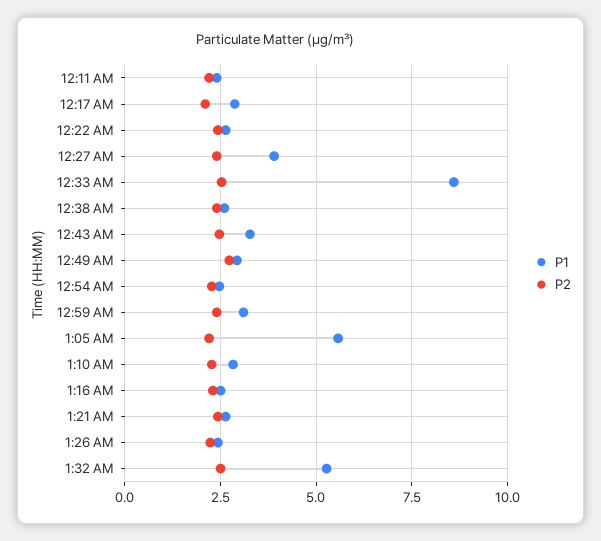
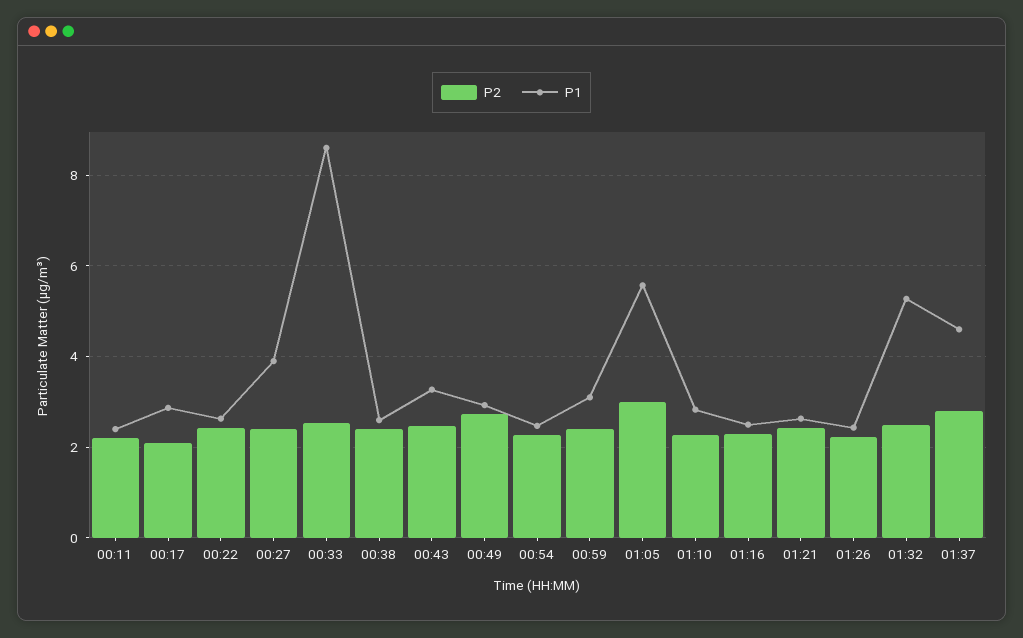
P2, 1:05 AM: 2.25 -> 3
P2, 01:37: none -> 2.8
P1, 01:37: none -> 4.6

